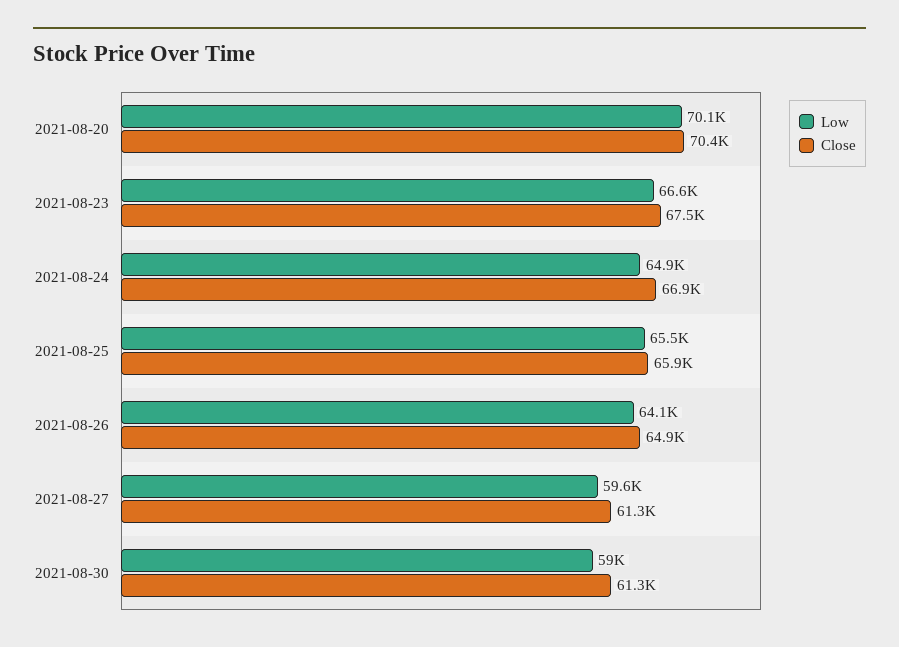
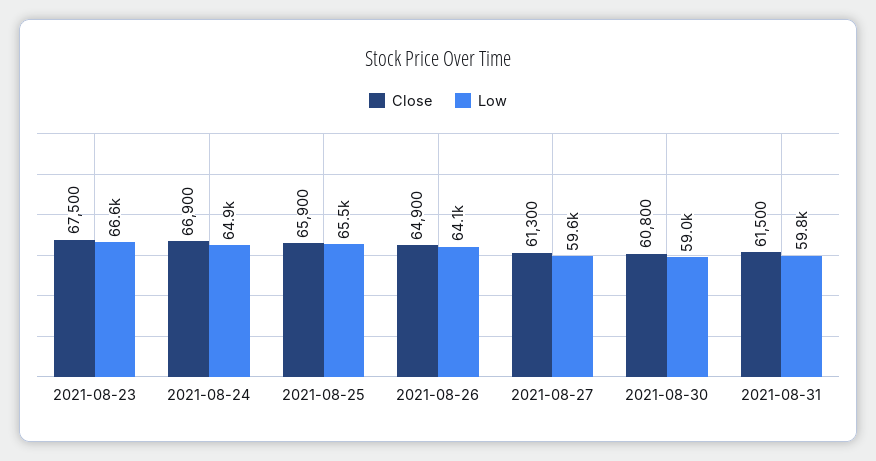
Low, 2021-08-20: 70100 -> none
Close, 2021-08-20: 70400 -> none
Close, 2021-08-30: 61300 -> 60800
Close, 2021-08-31: none -> 61500
Low, 2021-08-31: none -> 59800

